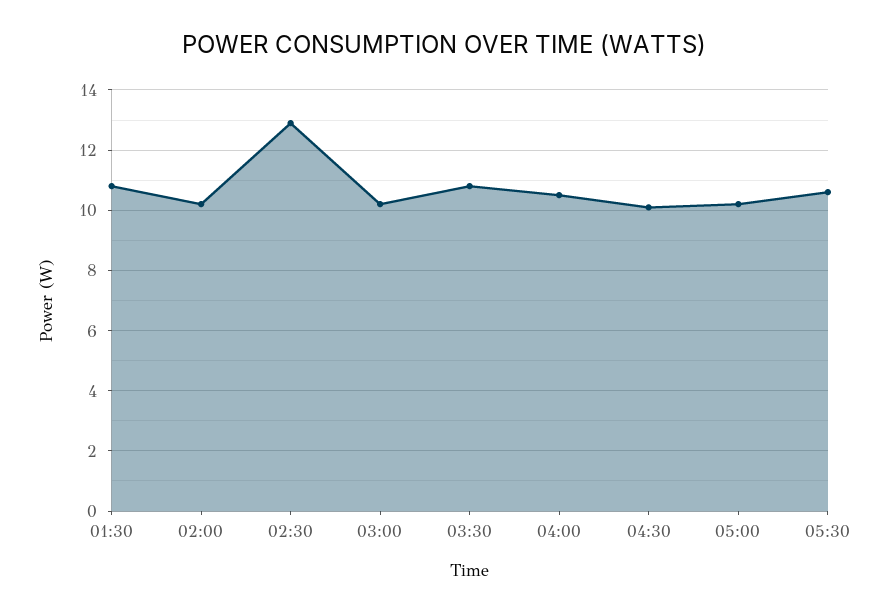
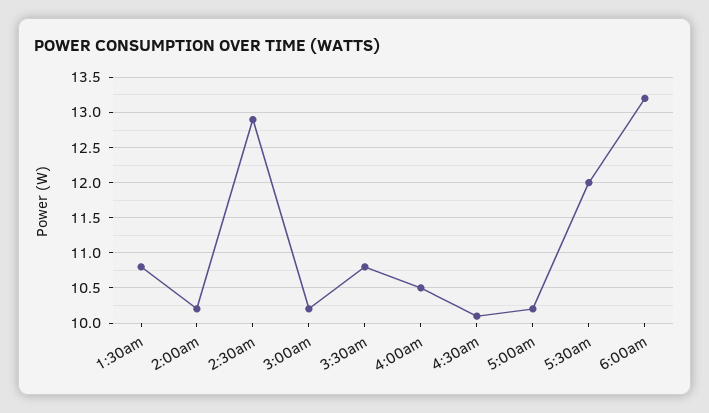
05:30: 10.5 -> 12
6:00am: none -> 13.2

